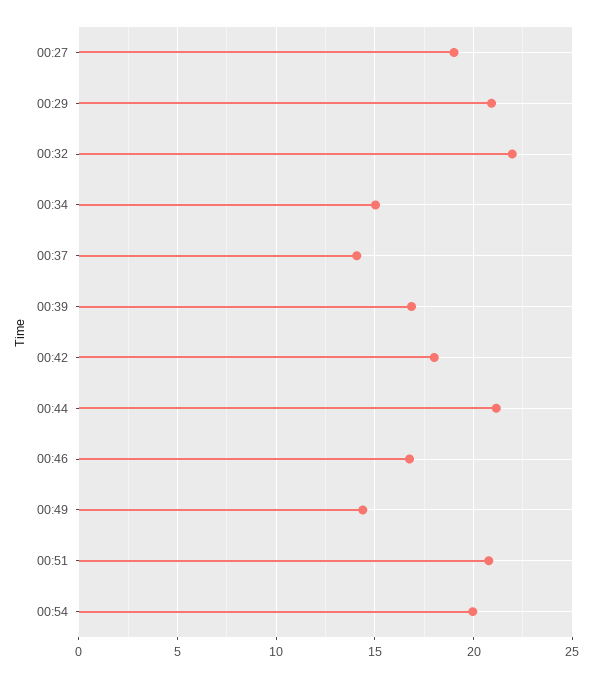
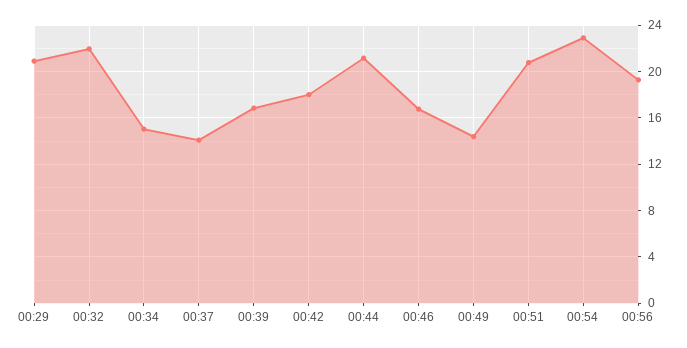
00:27: 19 -> none
00:54: 20 -> 23
00:56: none -> 19

